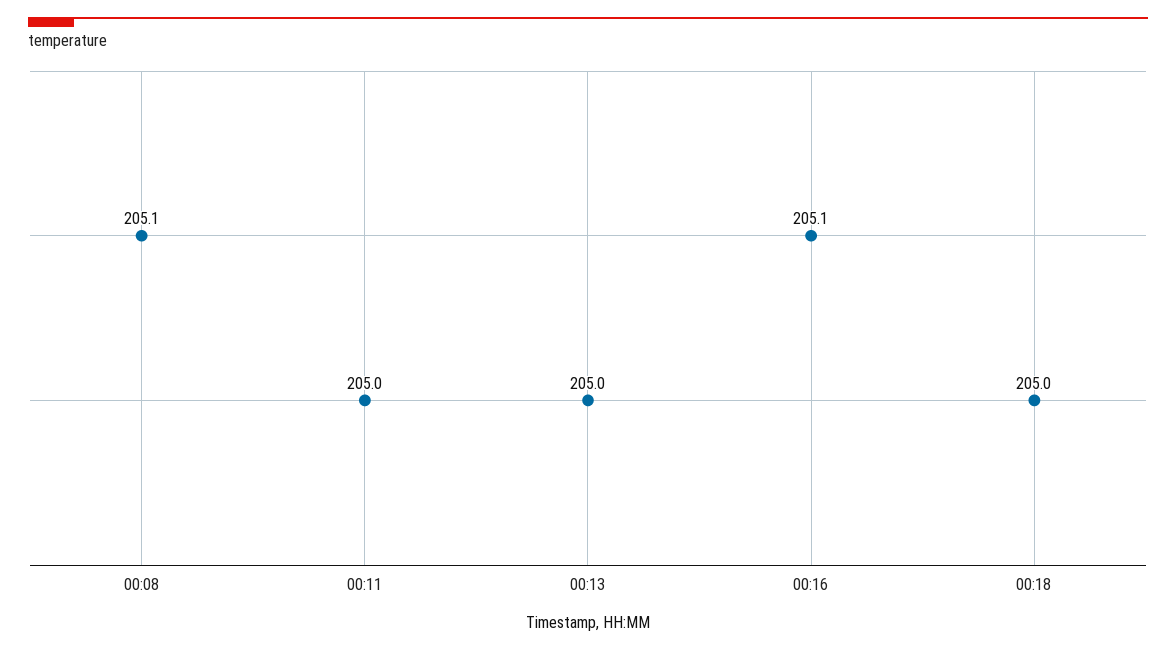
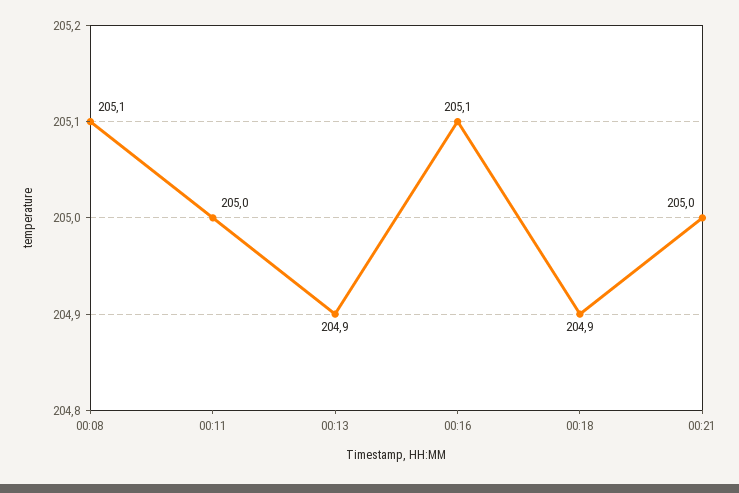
00:13: 205 -> 204.9
00:18: 205 -> 204.9
00:21: none -> 205

